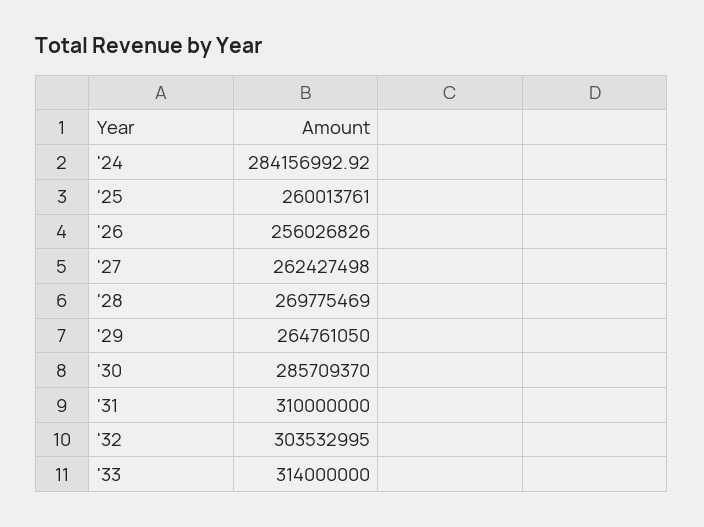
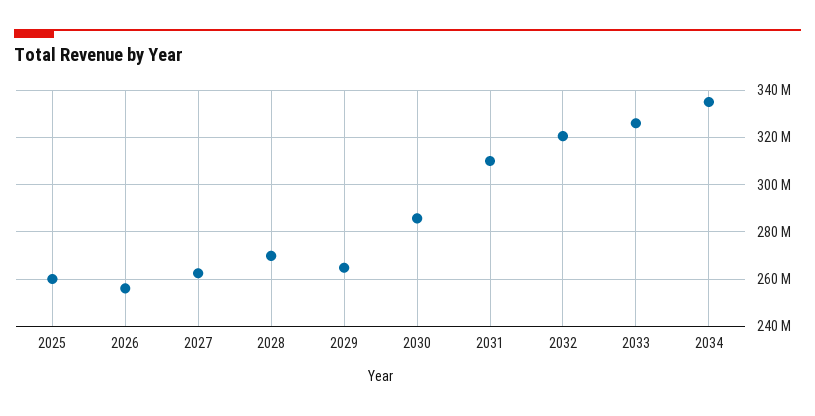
'24: 284156992.92 -> none
'32: 303532995 -> 320000000
'33: 314000000 -> 325000000
2034: none -> 335000000

